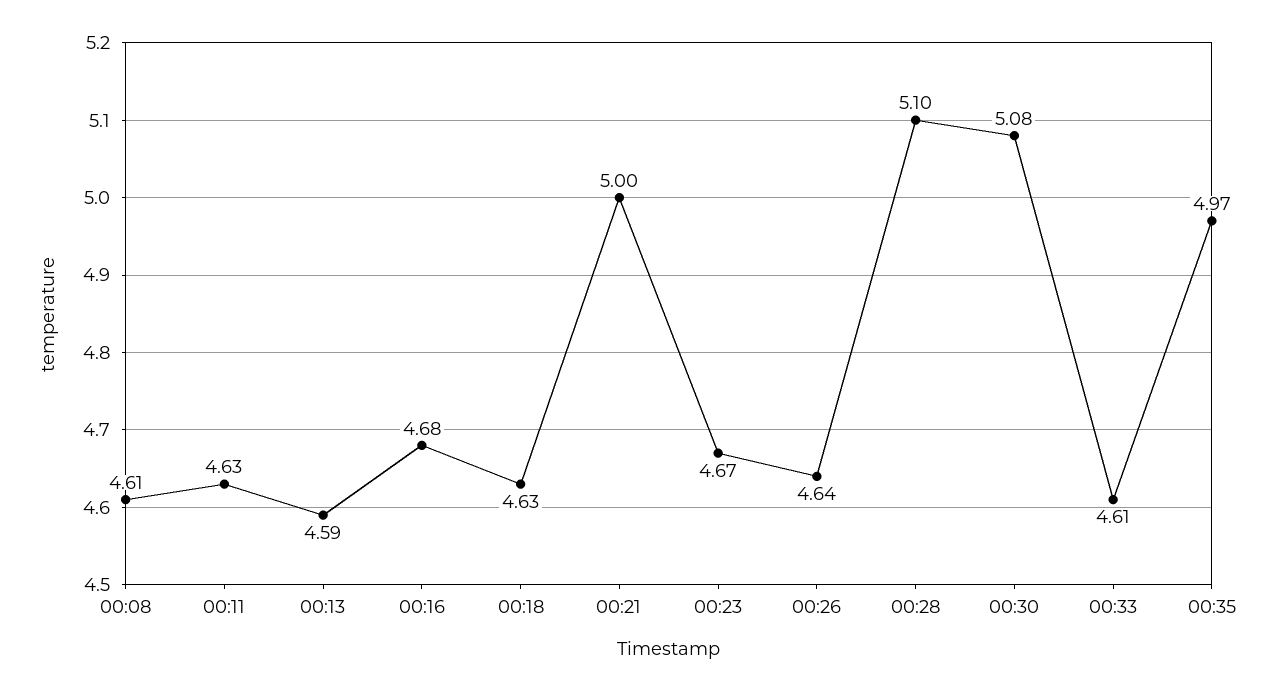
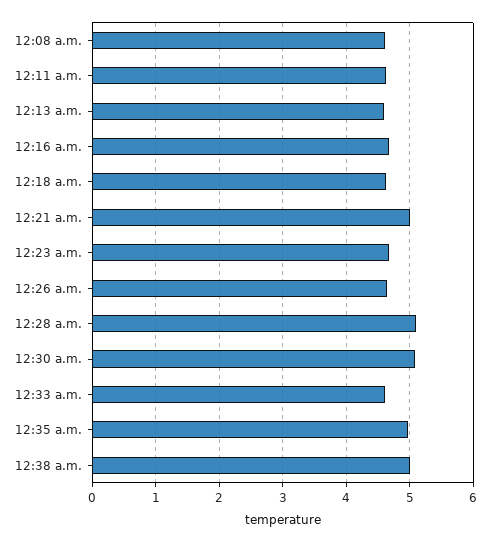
12:38 a.m.: none -> 5

